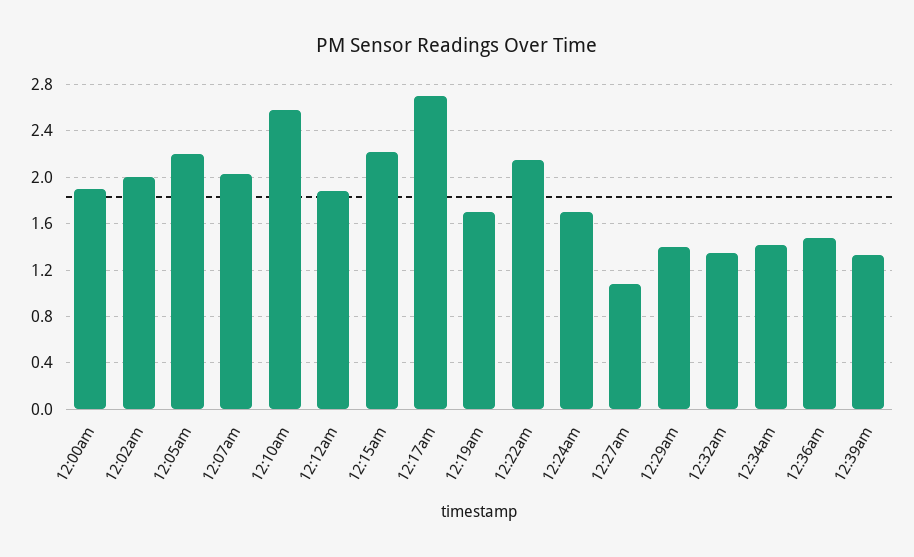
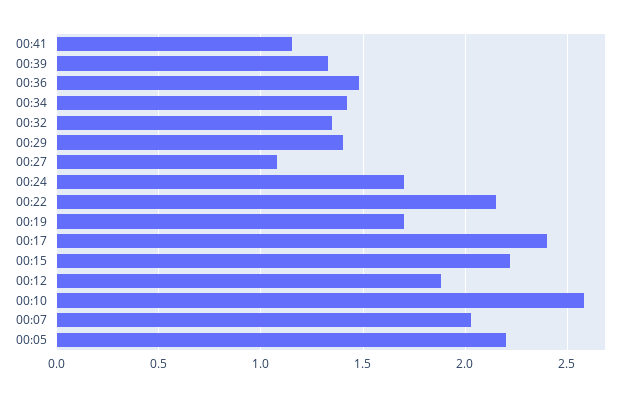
12:00am: 1.9 -> none
12:02am: 2 -> none
12:17am: 2.7 -> 2.4
00:41: none -> 1.15

